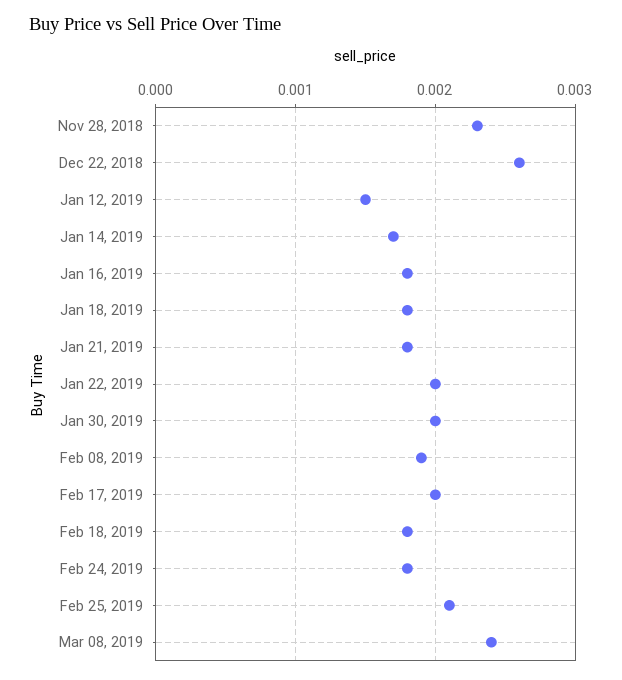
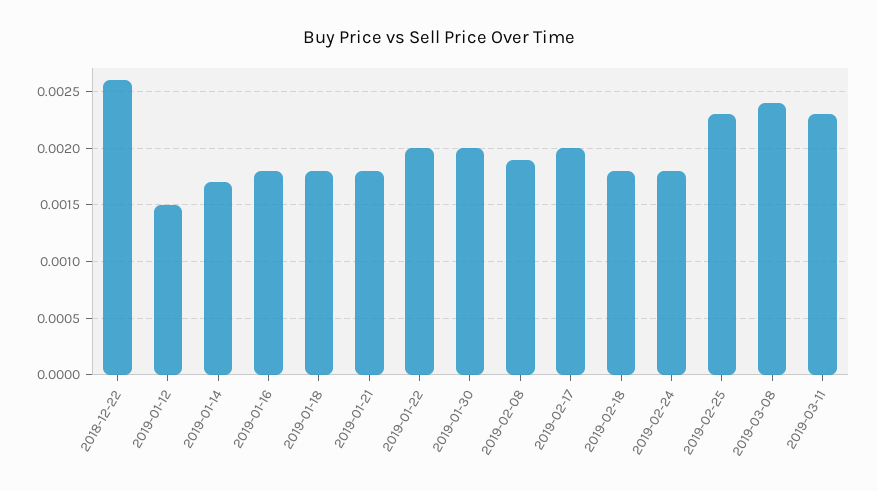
Nov 28, 2018: 0.0023 -> none
Feb 25, 2019: 0.0021 -> 0.0023
2019-03-11: none -> 0.0023

